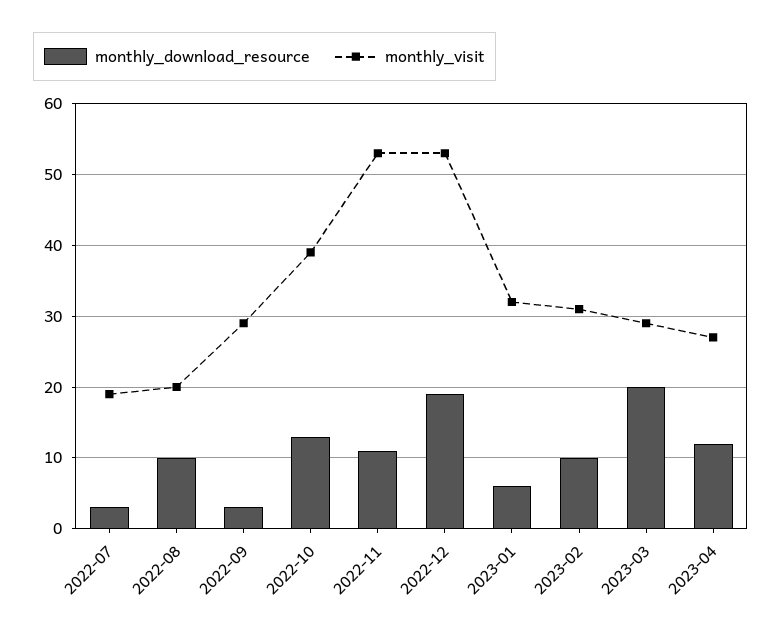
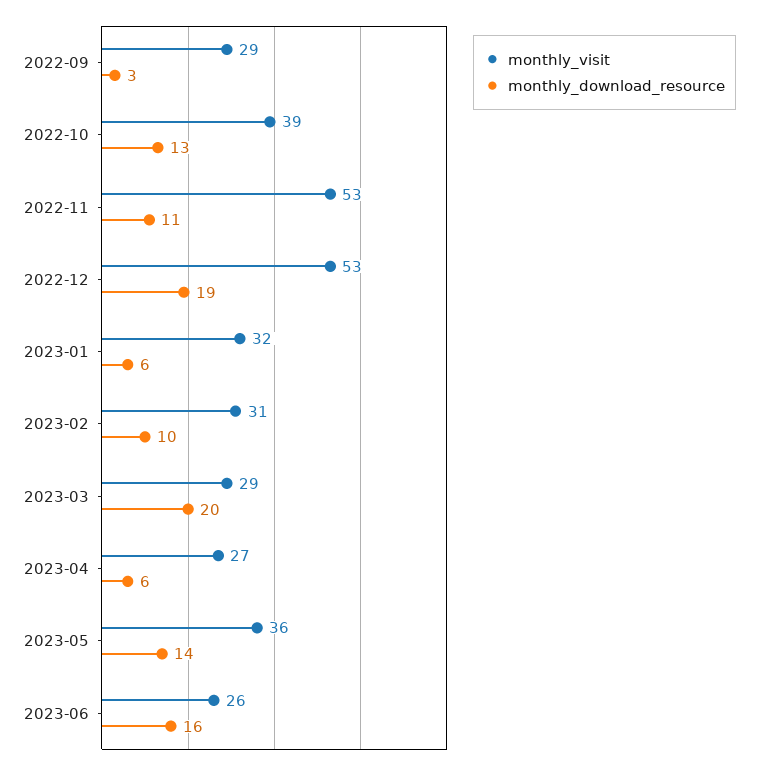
monthly_download_resource, 2022-07: 3 -> none
monthly_visit, 2022-07: 19 -> none
monthly_download_resource, 2022-08: 10 -> none
monthly_visit, 2022-08: 20 -> none
monthly_download_resource, 2023-04: 12 -> 6
monthly_visit, 2023-05: none -> 36
monthly_download_resource, 2023-05: none -> 14
monthly_visit, 2023-06: none -> 26
monthly_download_resource, 2023-06: none -> 16

